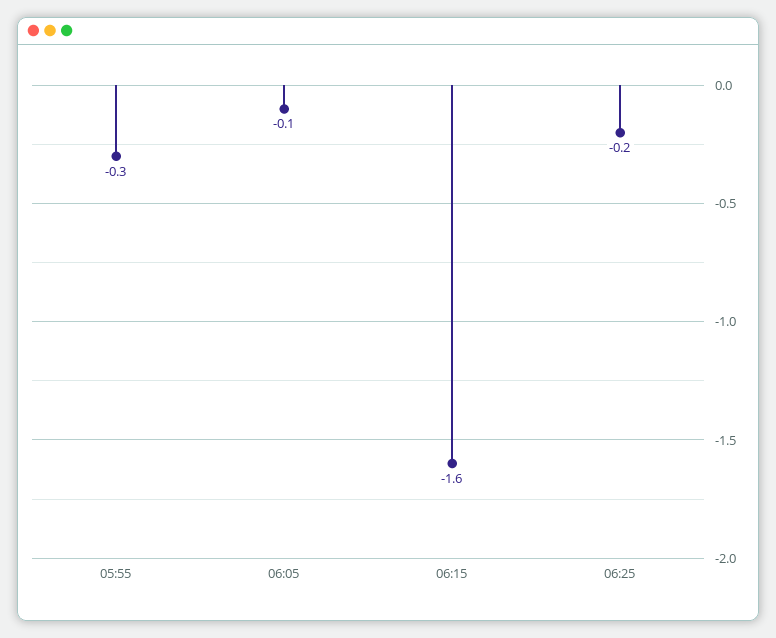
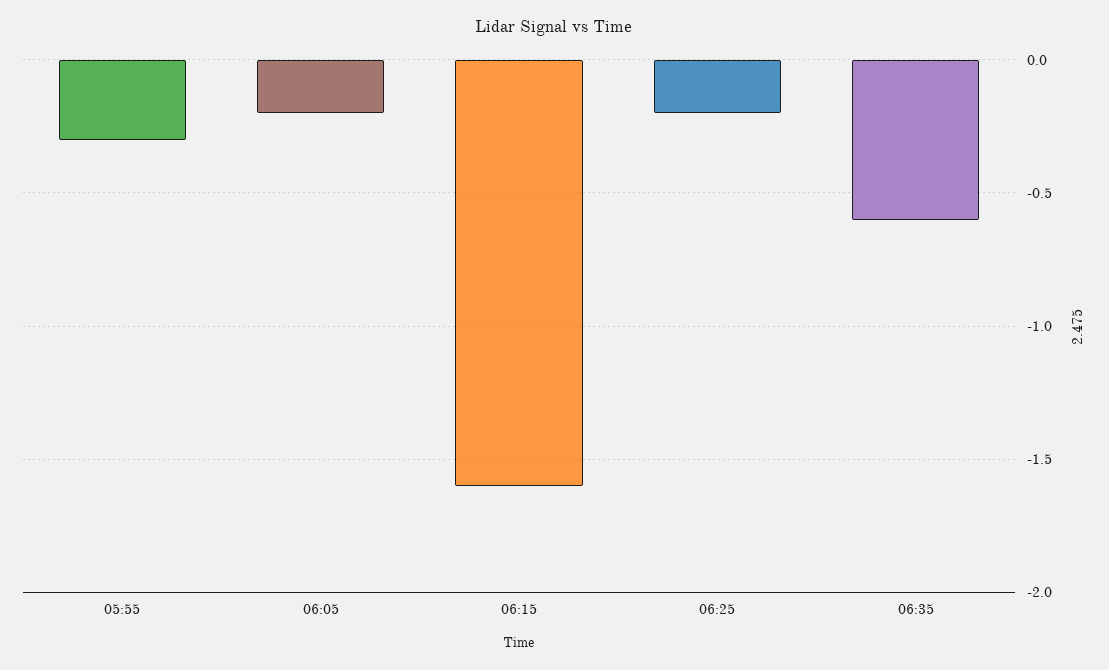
06:05: -0.1 -> -0.2
06:35: none -> -0.6

